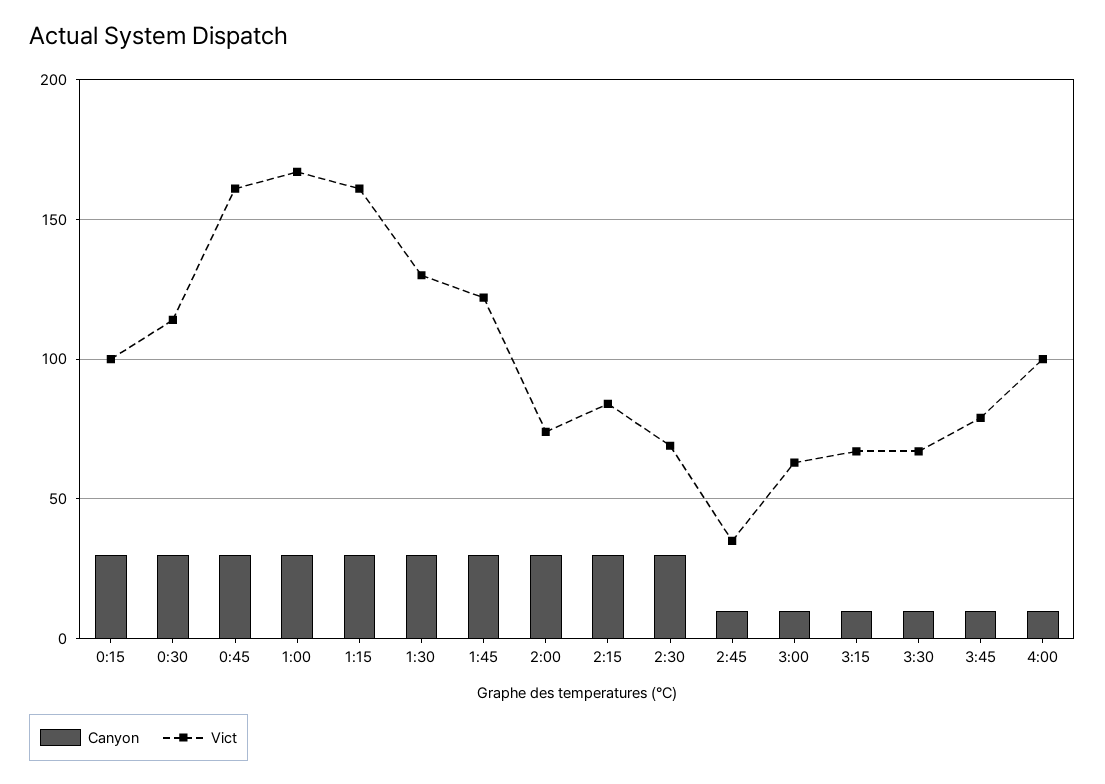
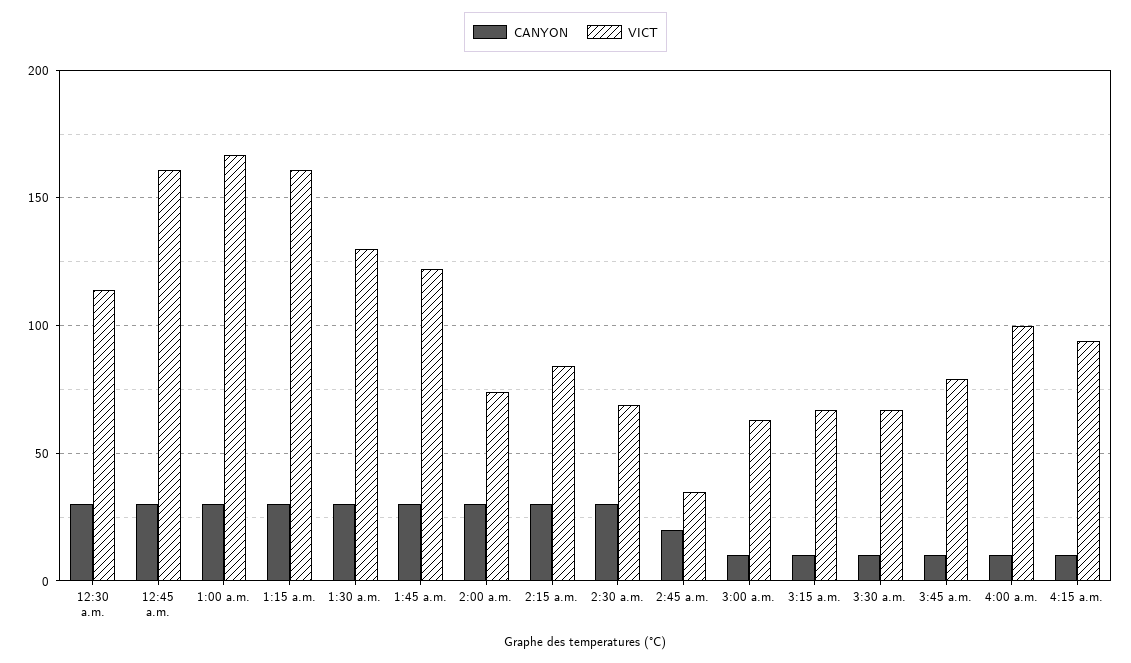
Canyon, 0:15: 30 -> none
Vict, 0:15: 100 -> none
Canyon, 2:45: 10 -> 20
Canyon, 4:15 a.m.: none -> 10
Vict, 4:15 a.m.: none -> 95

